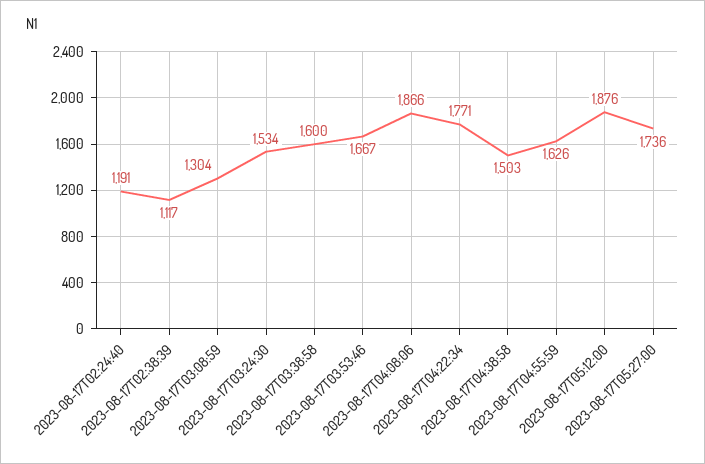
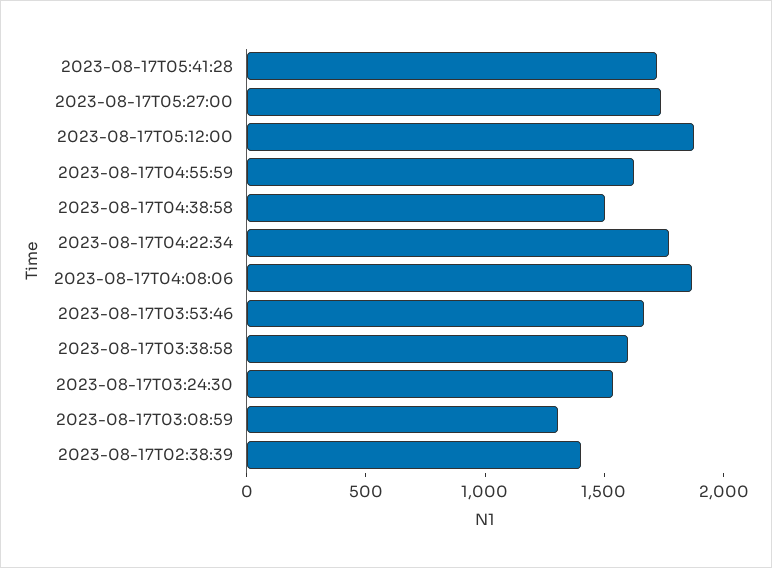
2023-08-17T02:24:40: 1191 -> none
2023-08-17T02:38:39: 1117 -> 1400
2023-08-17T05:41:28: none -> 1700

